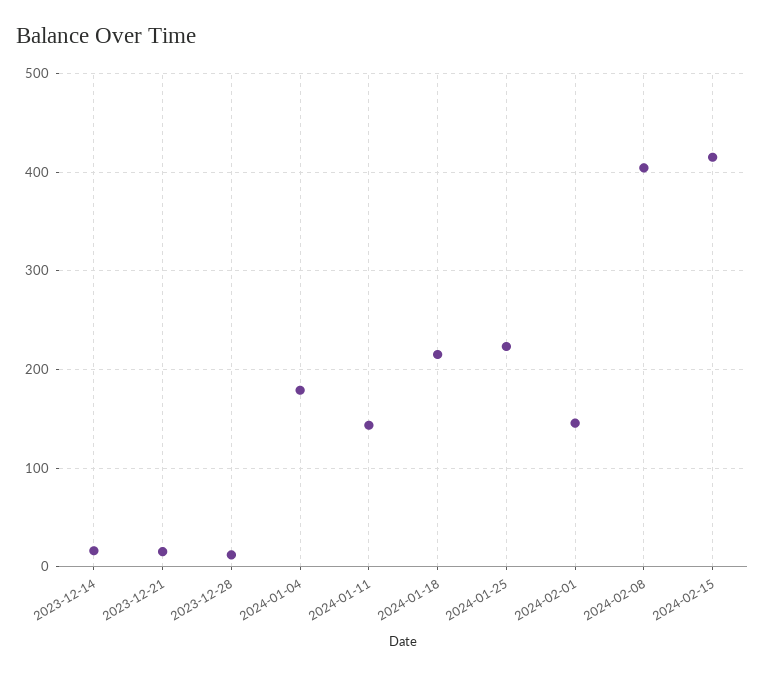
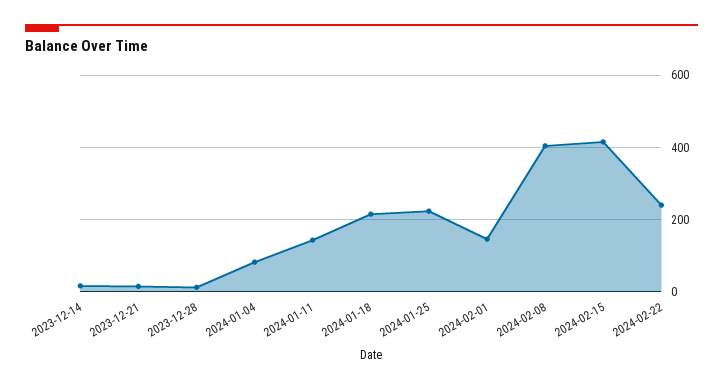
2024-01-04: 180 -> 80
2024-02-22: none -> 240

